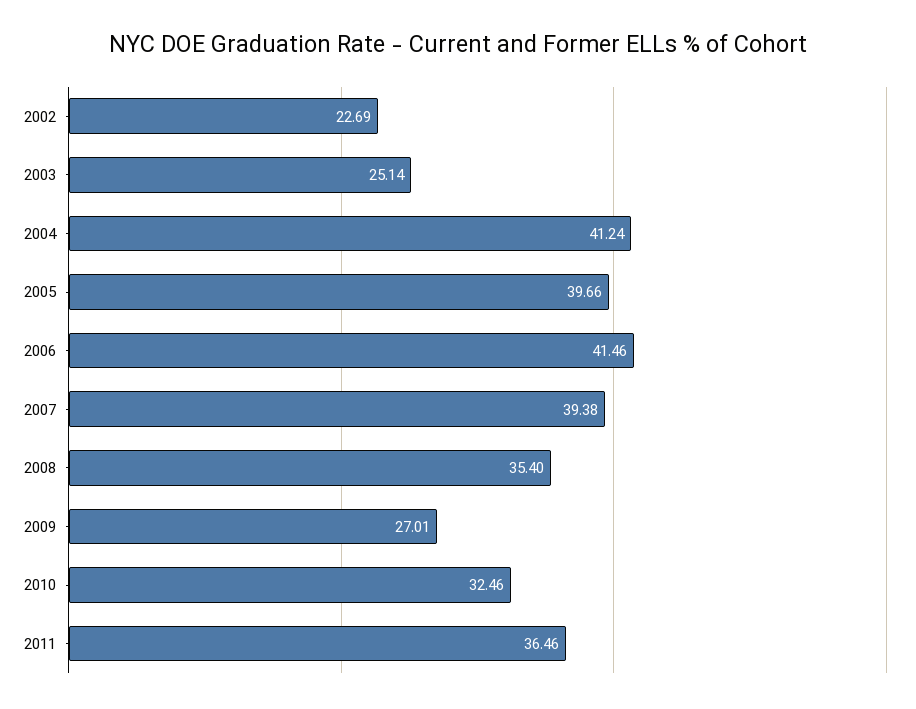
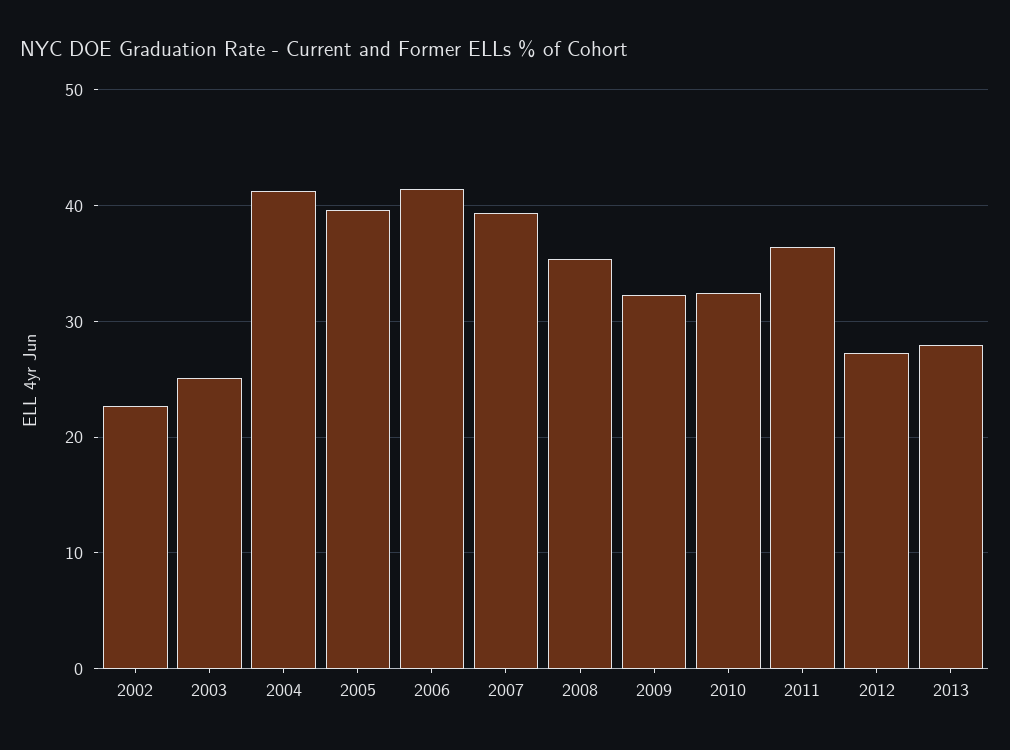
2009: 27.01 -> 32
2012: none -> 27
2013: none -> 28

